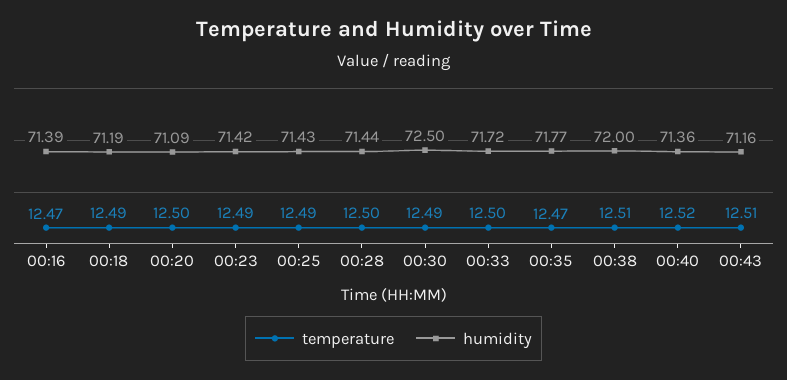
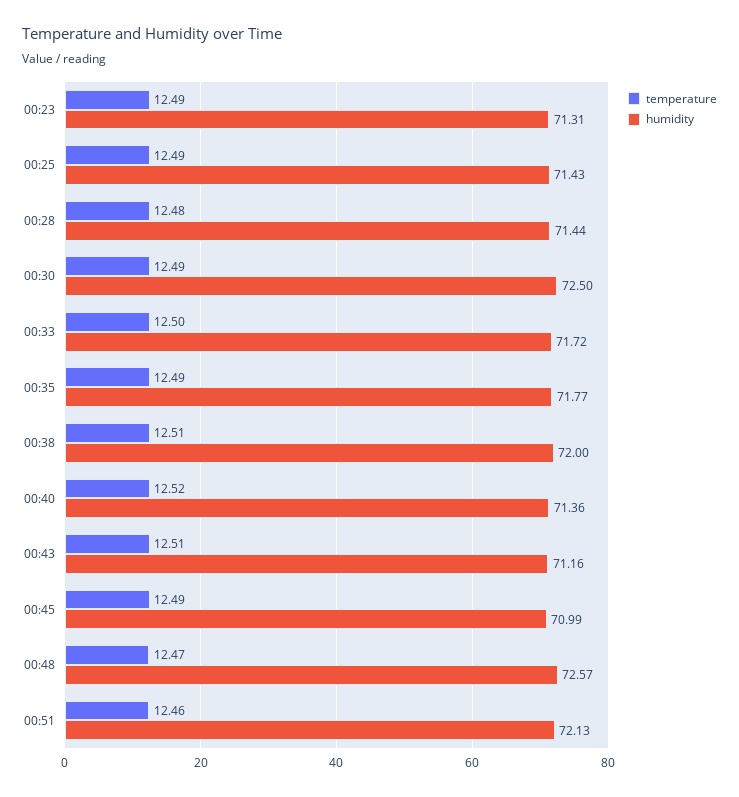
temperature, 00:16: 12.47 -> none
humidity, 00:16: 71.39 -> none
temperature, 00:18: 12.49 -> none
humidity, 00:18: 71.19 -> none
temperature, 00:20: 12.5 -> none
humidity, 00:20: 71.09 -> none
humidity, 00:23: 71.42 -> 71.31
temperature, 00:28: 12.5 -> 12.48
temperature, 00:35: 12.47 -> 12.49
temperature, 00:45: none -> 12.49
humidity, 00:45: none -> 70.99
temperature, 00:48: none -> 12.47
humidity, 00:48: none -> 72.57
temperature, 00:51: none -> 12.46
humidity, 00:51: none -> 72.13

